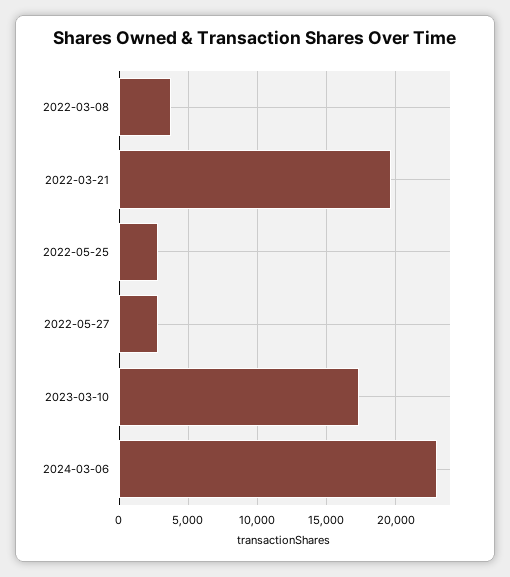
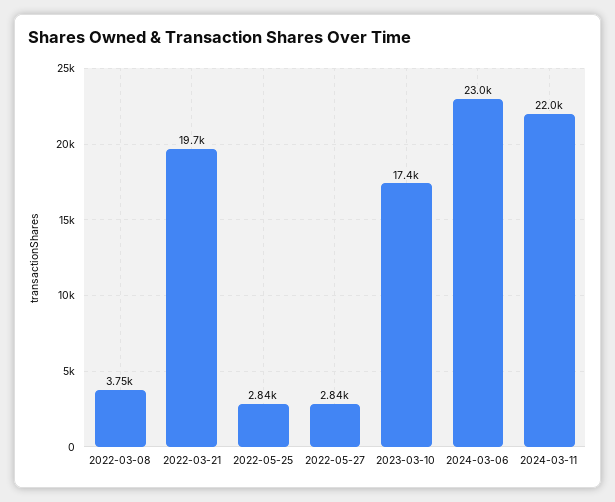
2024-03-11: none -> 22000

